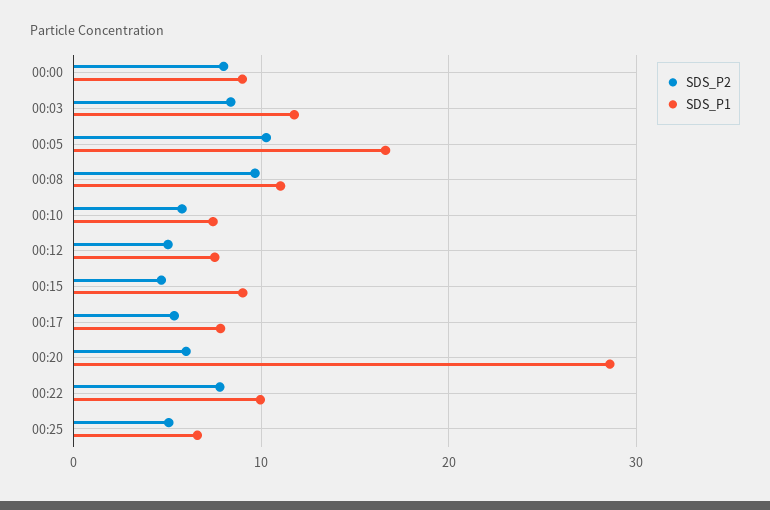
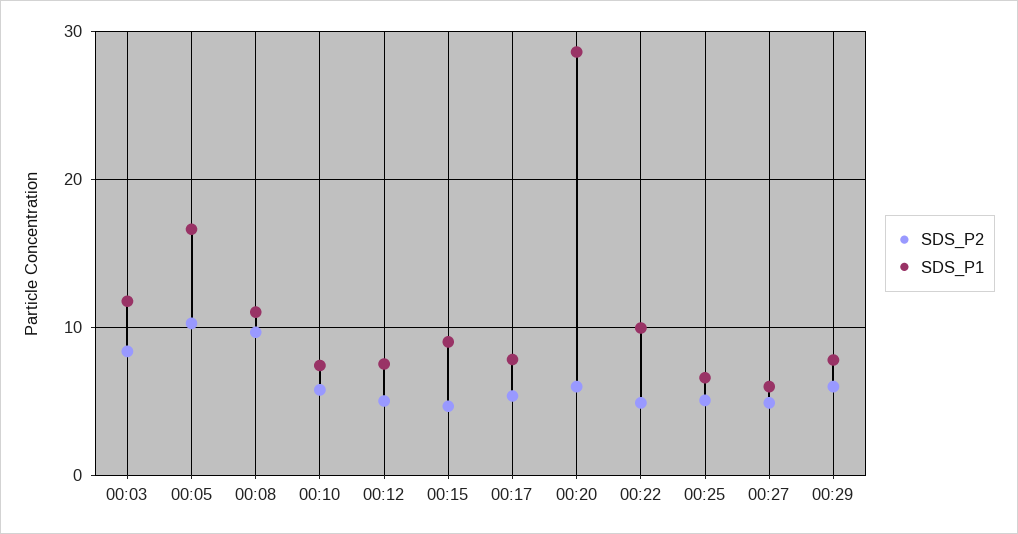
SDS_P2, 00:00: 8 -> none
SDS_P1, 00:00: 9 -> none
SDS_P2, 00:22: 8 -> 5
SDS_P2, 00:27: none -> 5
SDS_P1, 00:27: none -> 6
SDS_P2, 00:29: none -> 6
SDS_P1, 00:29: none -> 8

